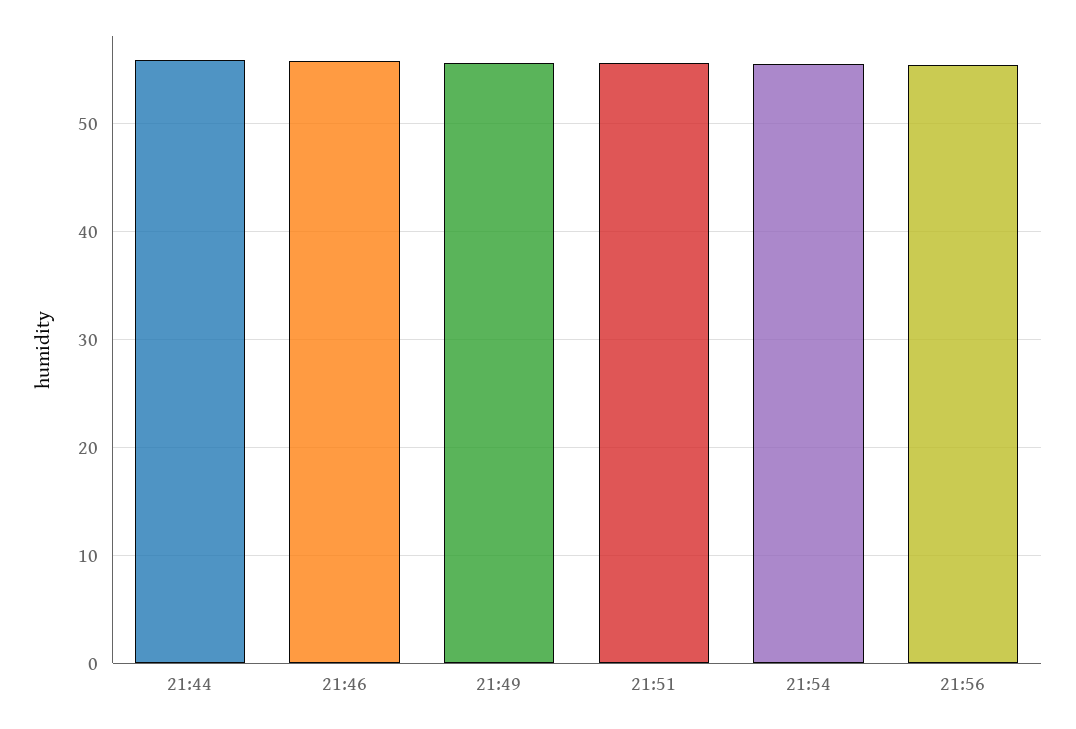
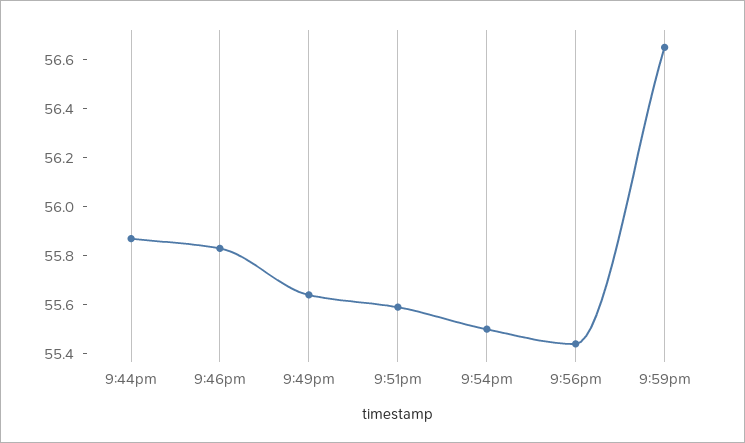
9:59pm: none -> 56.65

